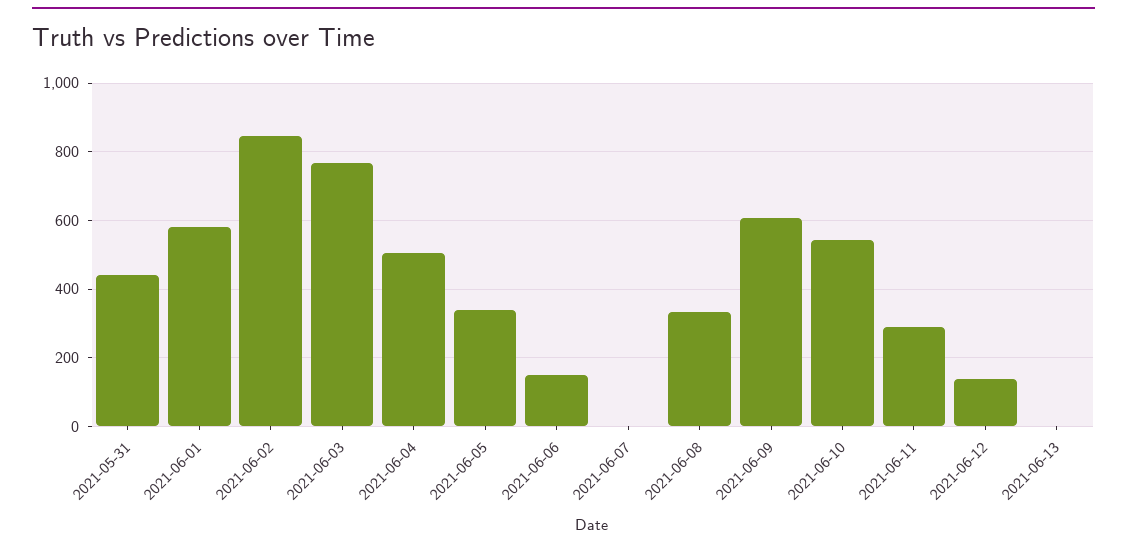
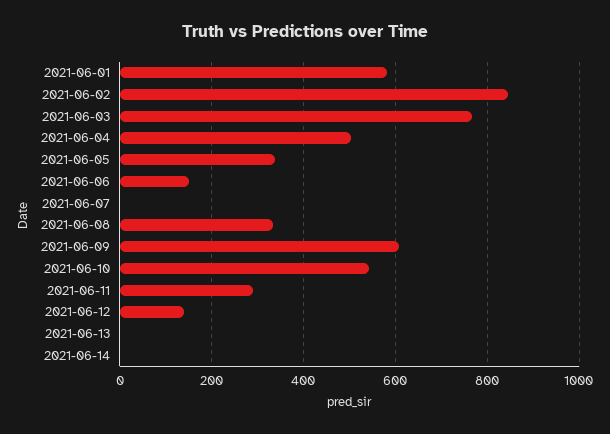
2021-05-31: 440 -> none
2021-06-14: none -> 0

